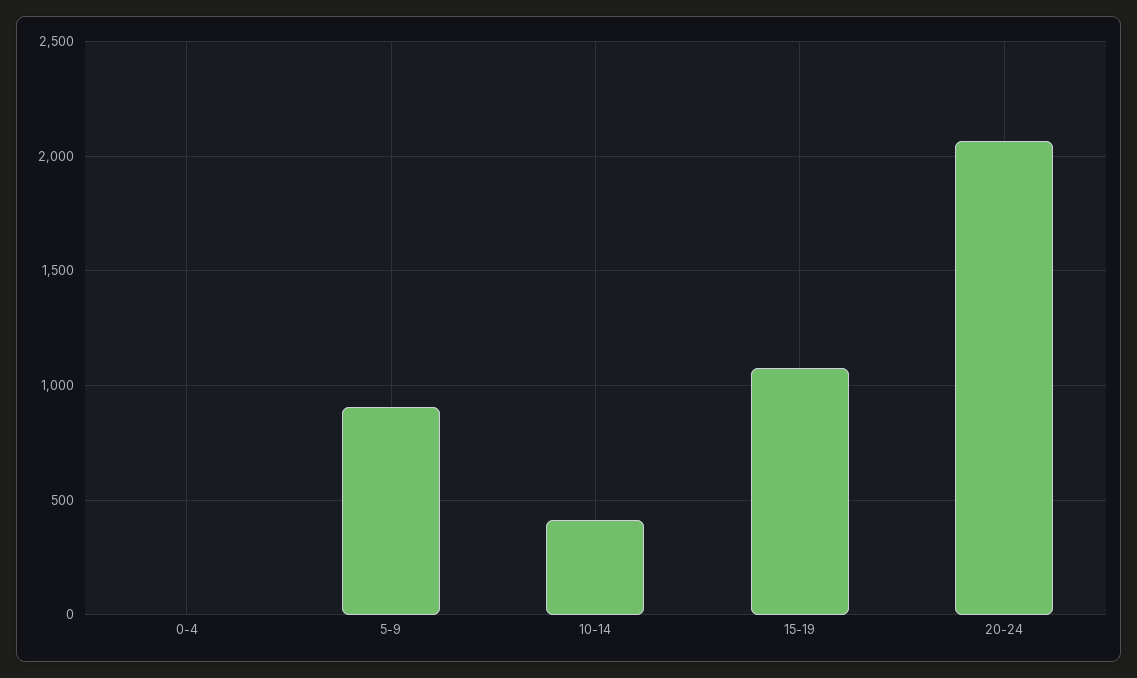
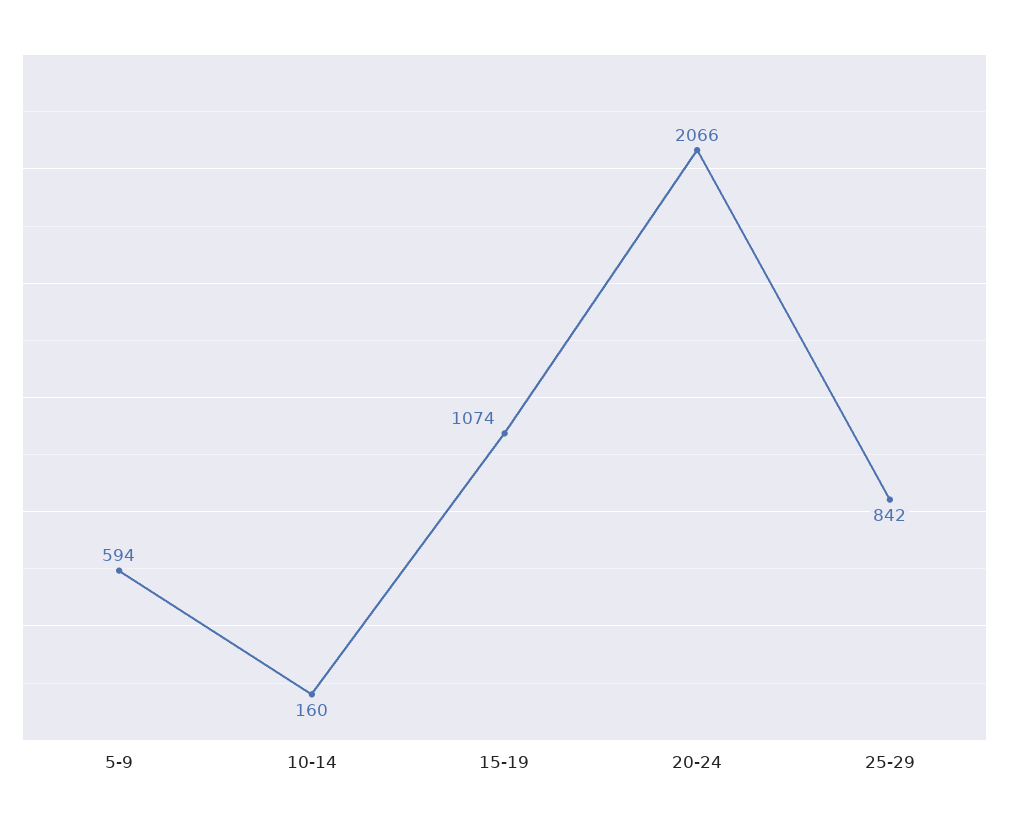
0-4: 0 -> none
5-9: 900 -> 594
10-14: 400 -> 160
25-29: none -> 842

